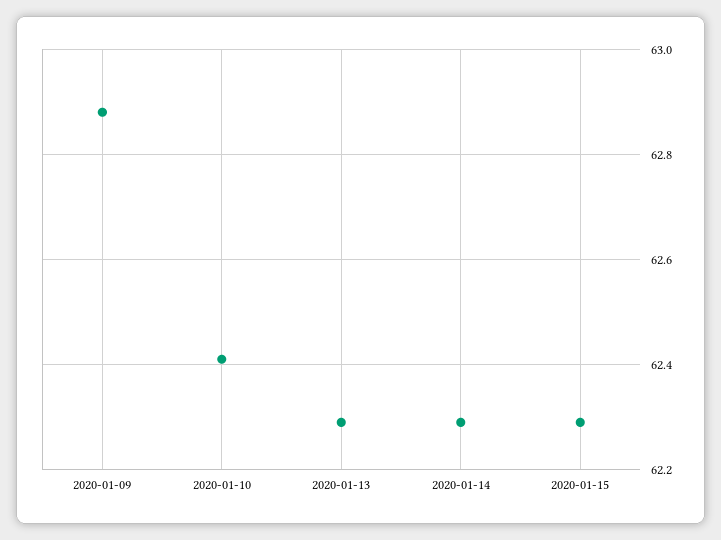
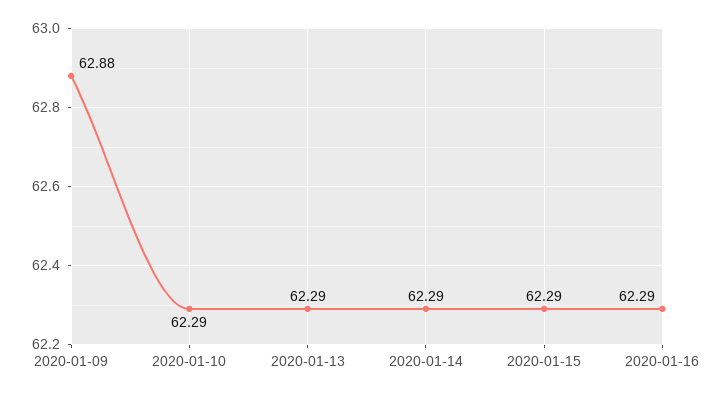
2020-01-10: 62.4 -> 62.29
2020-01-16: none -> 62.29

